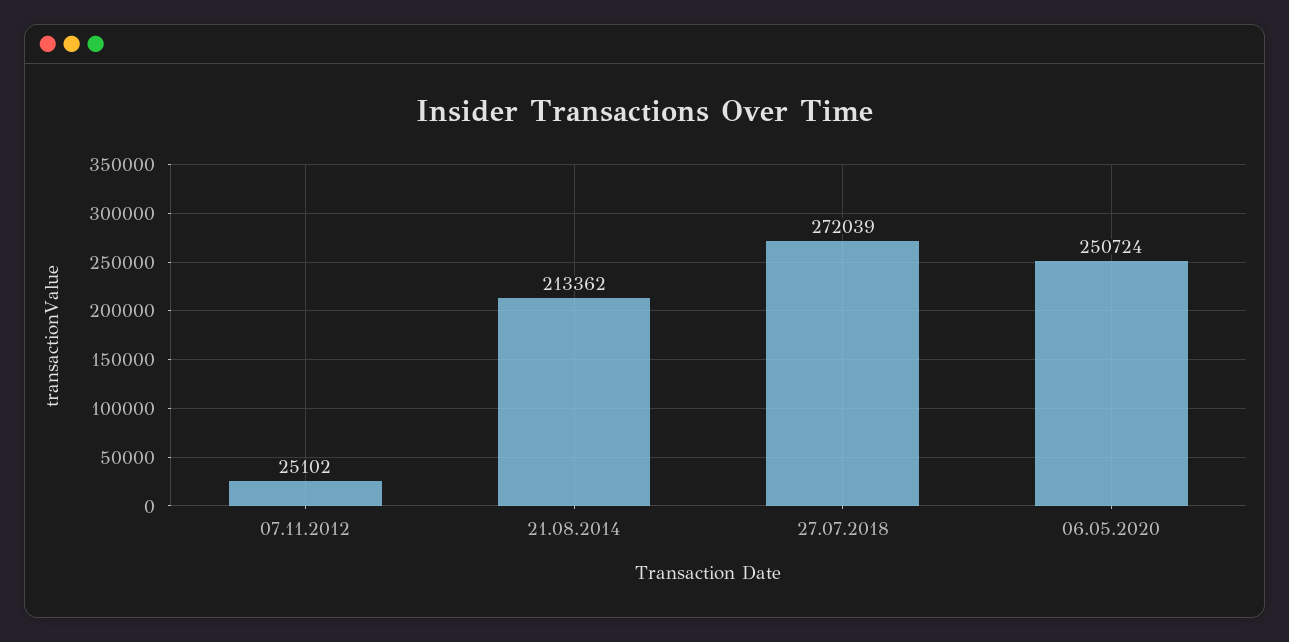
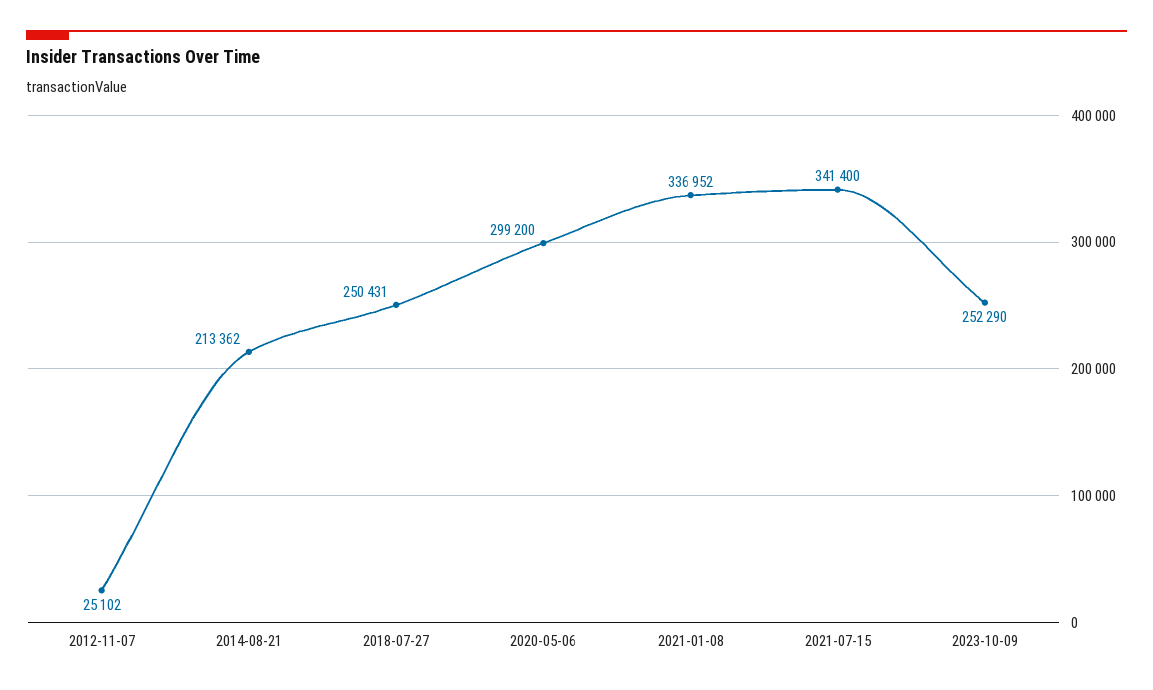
27.07.2018: 272039 -> 250431
06.05.2020: 250724 -> 299200
2021-01-08: none -> 336952
2021-07-15: none -> 341400
2023-10-09: none -> 252290

